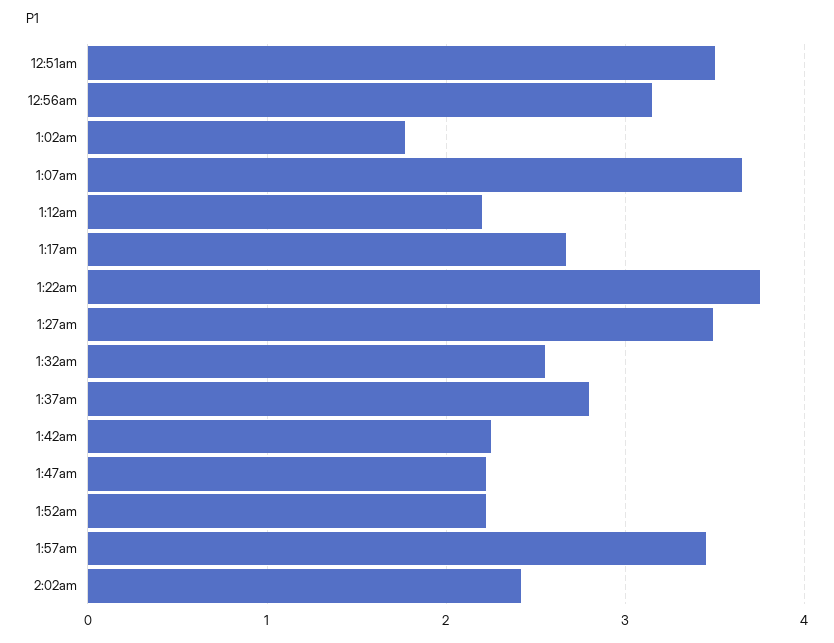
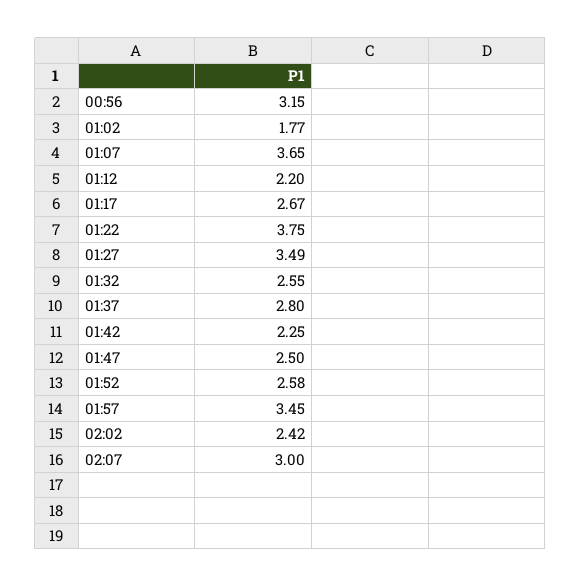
12:51am: 3.5 -> none
1:47am: 2.2 -> 2.5
1:52am: 2.2 -> 2.58
02:07: none -> 3

